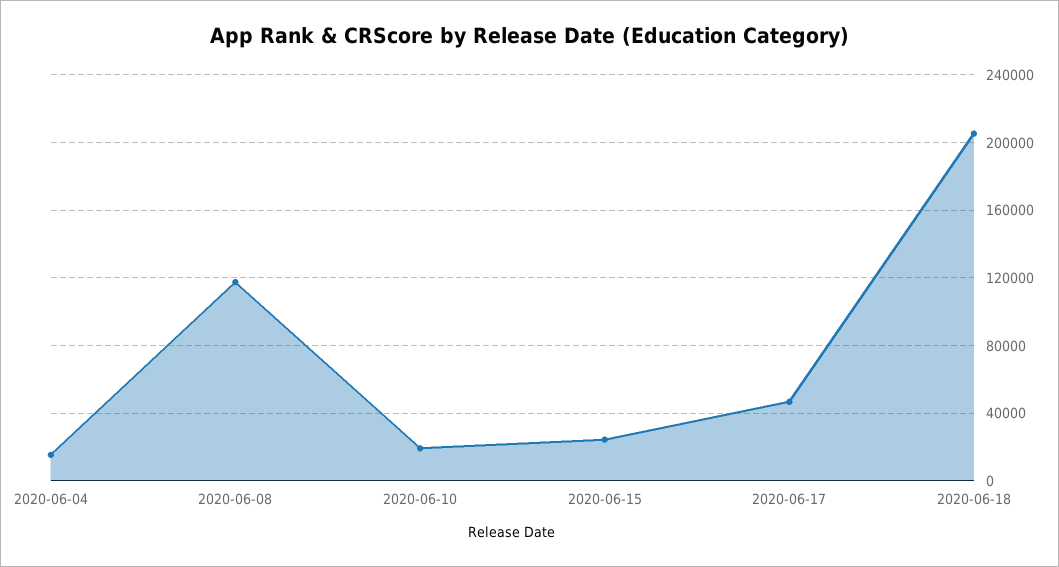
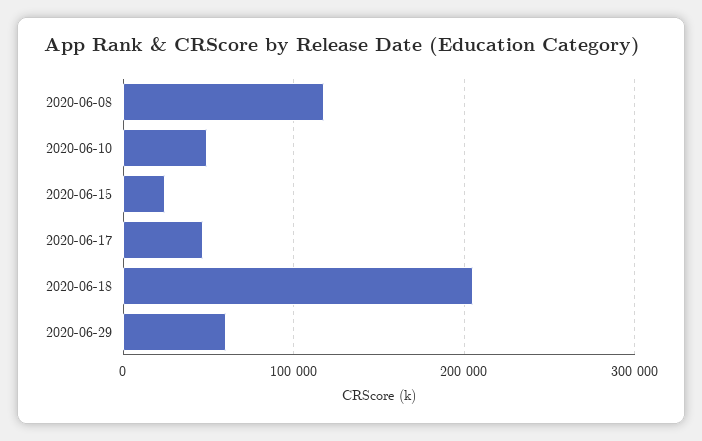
2020-06-04: 15000 -> none
2020-06-10: 20000 -> 50000
2020-06-29: none -> 60000

